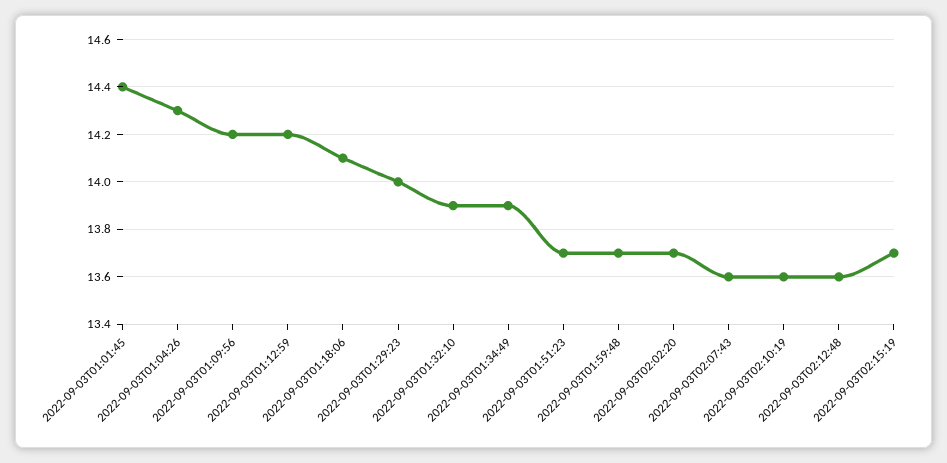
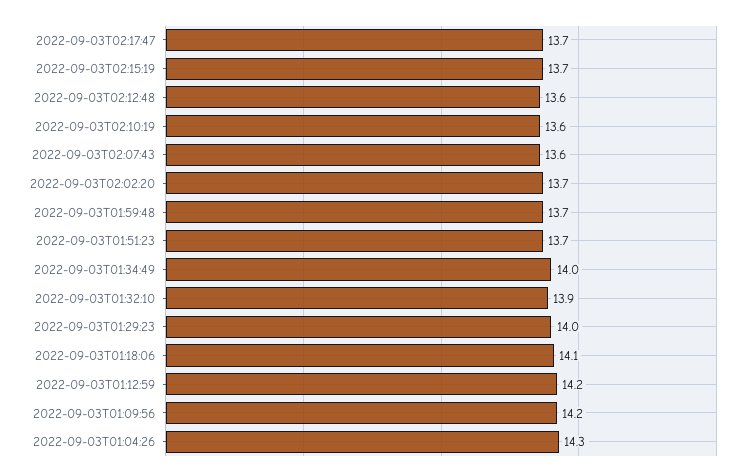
2022-09-03T01:01:45: 14.4 -> none
2022-09-03T01:34:49: 13.9 -> 14
2022-09-03T02:17:47: none -> 13.7

